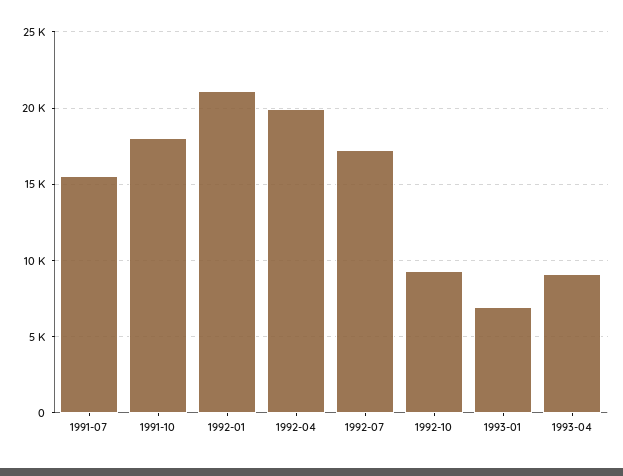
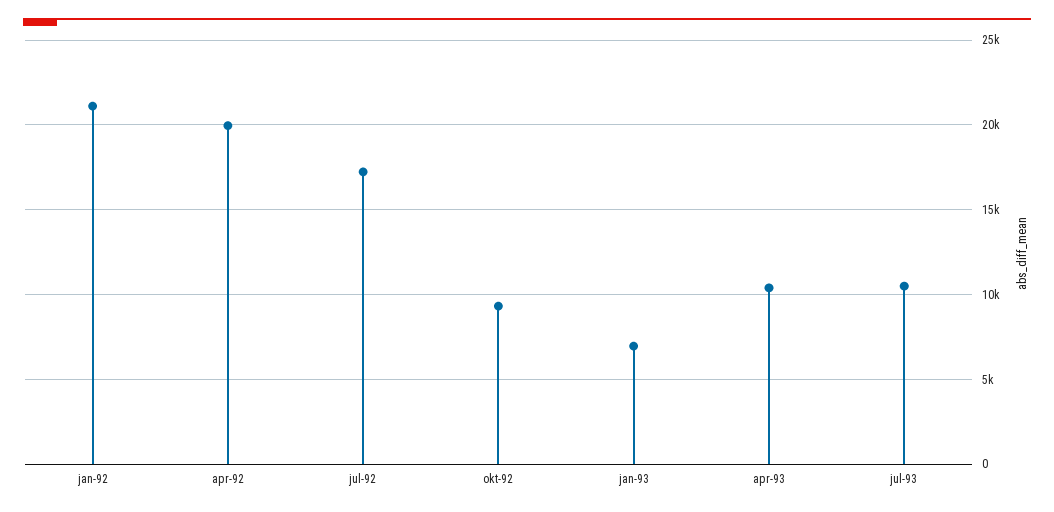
1991-07: 15500 -> none
1991-10: 18000 -> none
1993-04: 9000 -> 10500
jul-93: none -> 10500

